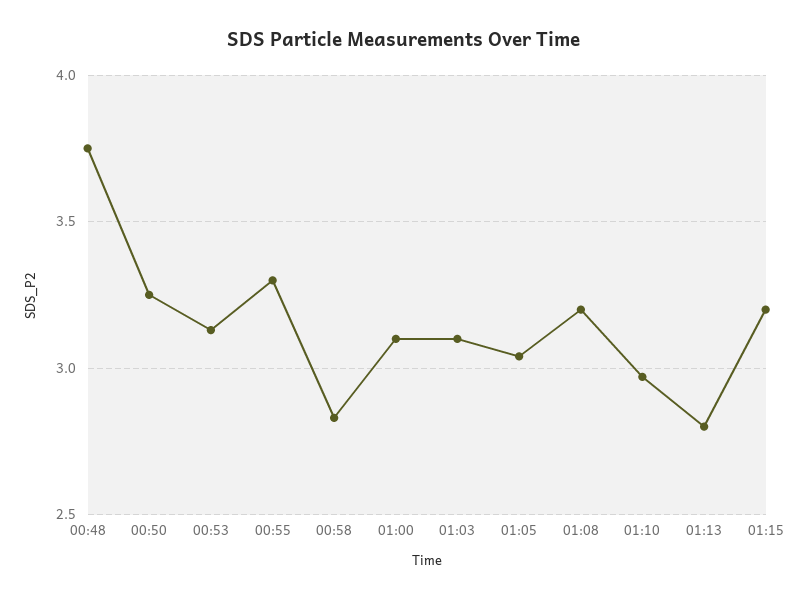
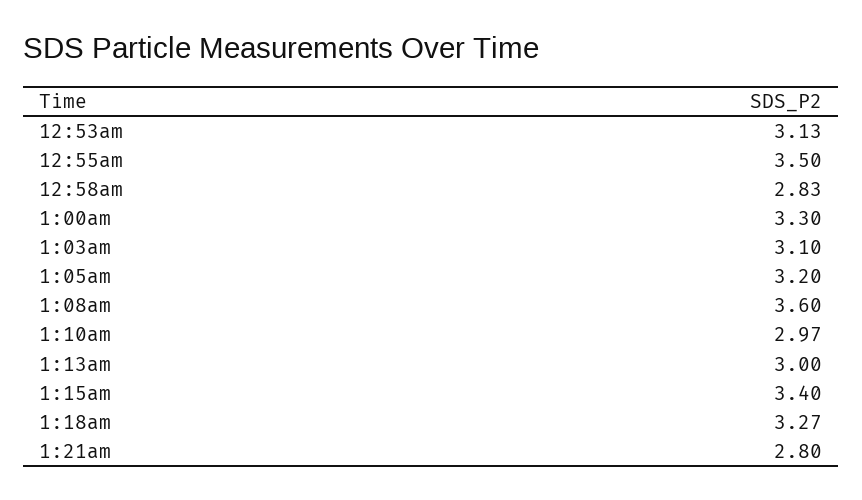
00:48: 3.75 -> none
00:50: 3.25 -> none
00:55: 3.3 -> 3.5
01:00: 3.1 -> 3.3
01:05: 3.05 -> 3.2
01:08: 3.2 -> 3.6
01:13: 2.8 -> 3
01:15: 3.2 -> 3.4
1:18am: none -> 3.27
1:21am: none -> 2.8

